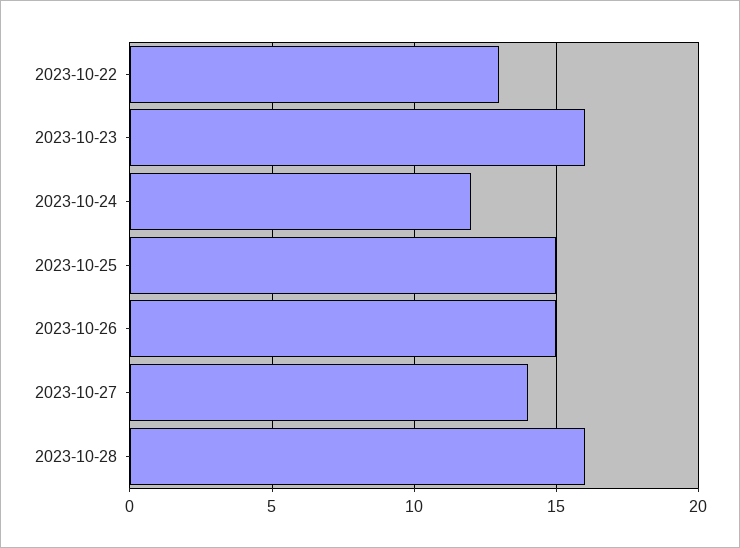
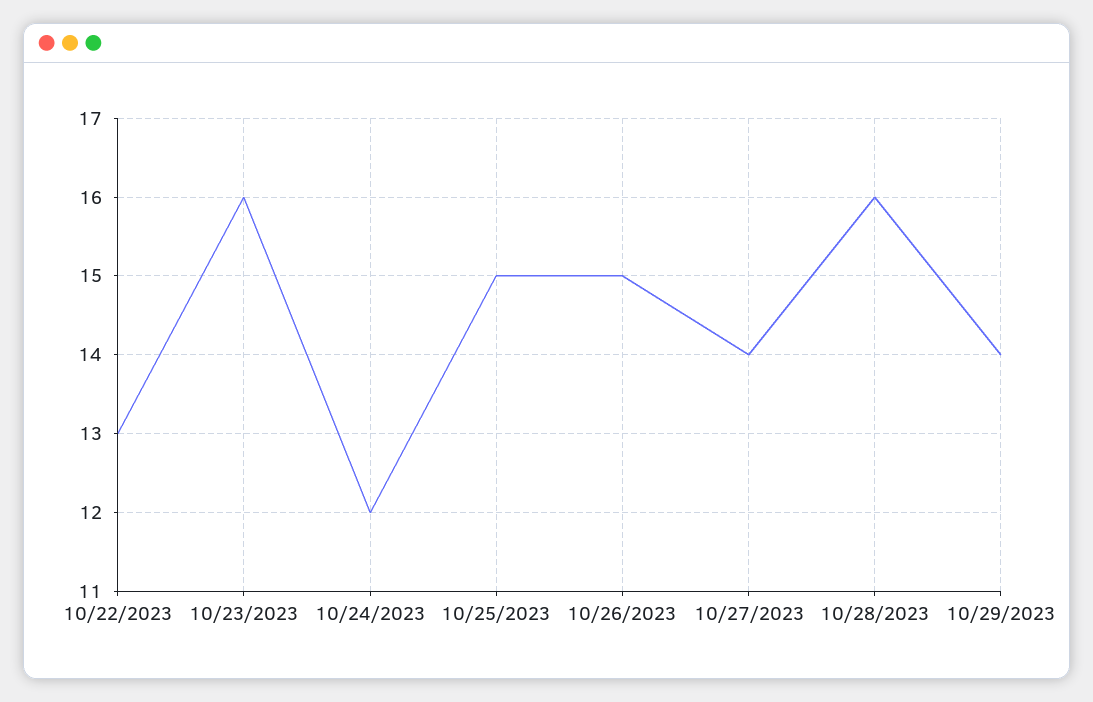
10/29/2023: none -> 14

